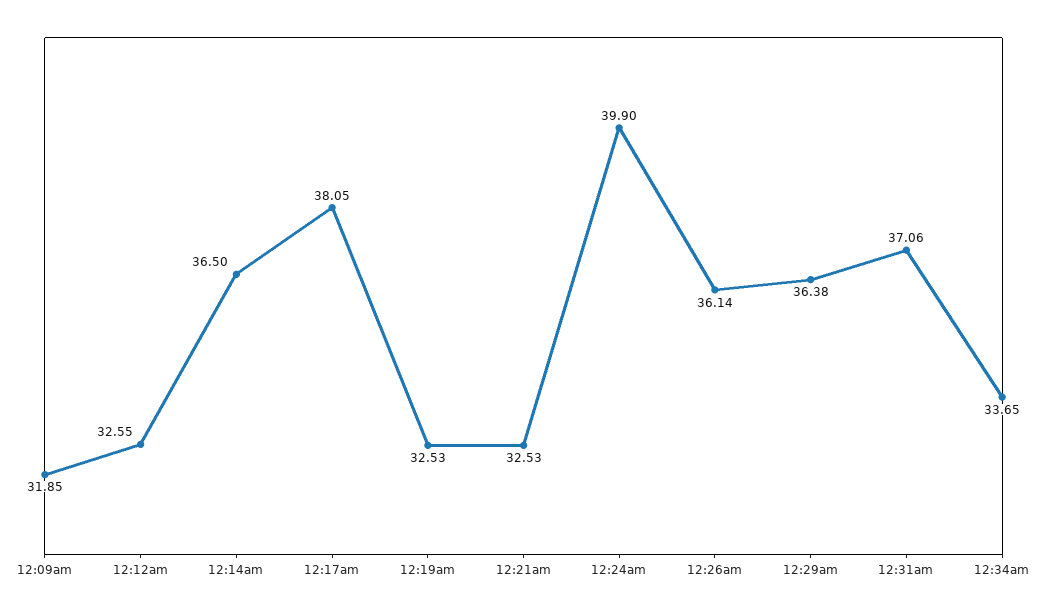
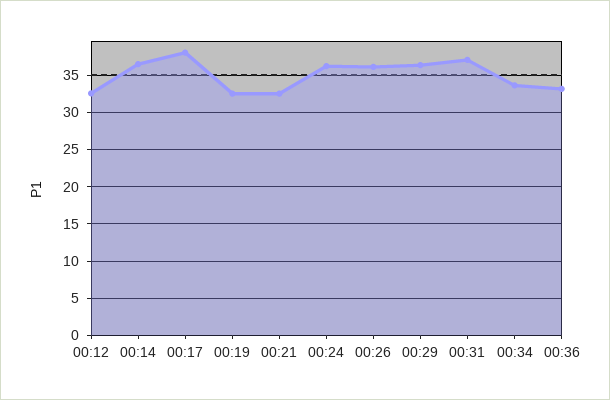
12:09am: 31.85 -> none
12:24am: 39.9 -> 36
00:36: none -> 33

